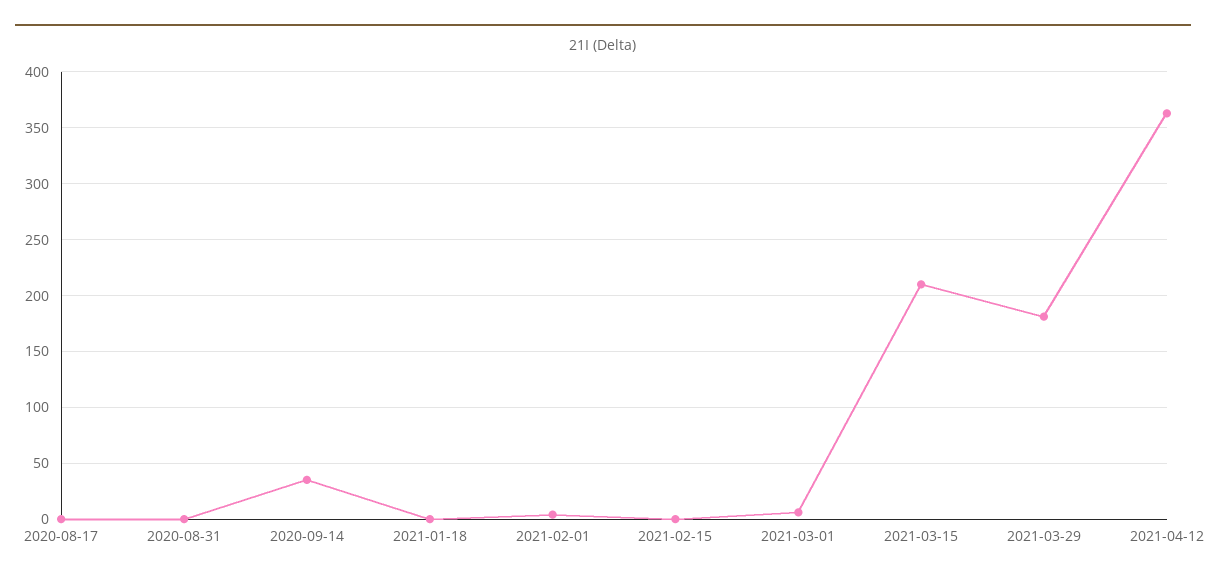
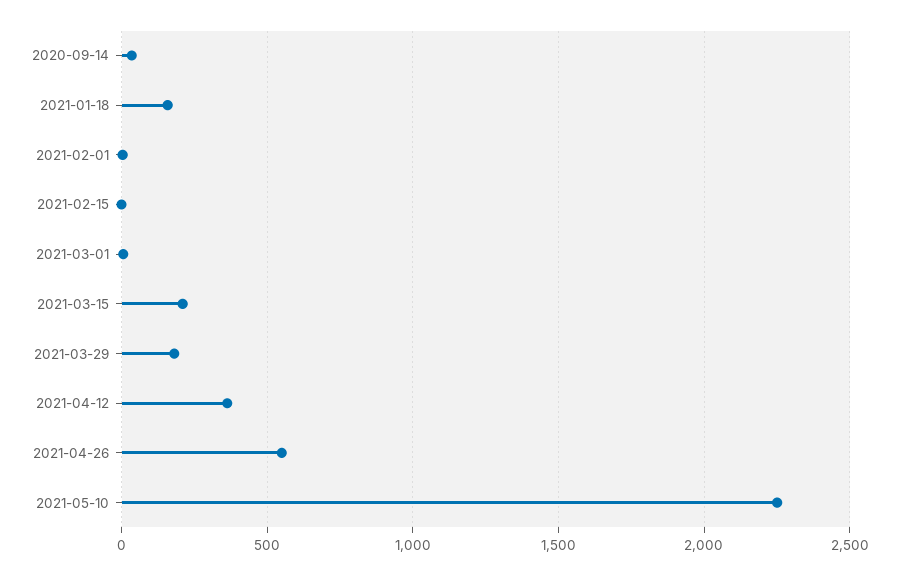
2020-08-17: 0 -> none
2020-08-31: 0 -> none
2021-01-18: 0 -> 150
2021-04-26: none -> 550
2021-05-10: none -> 2250

